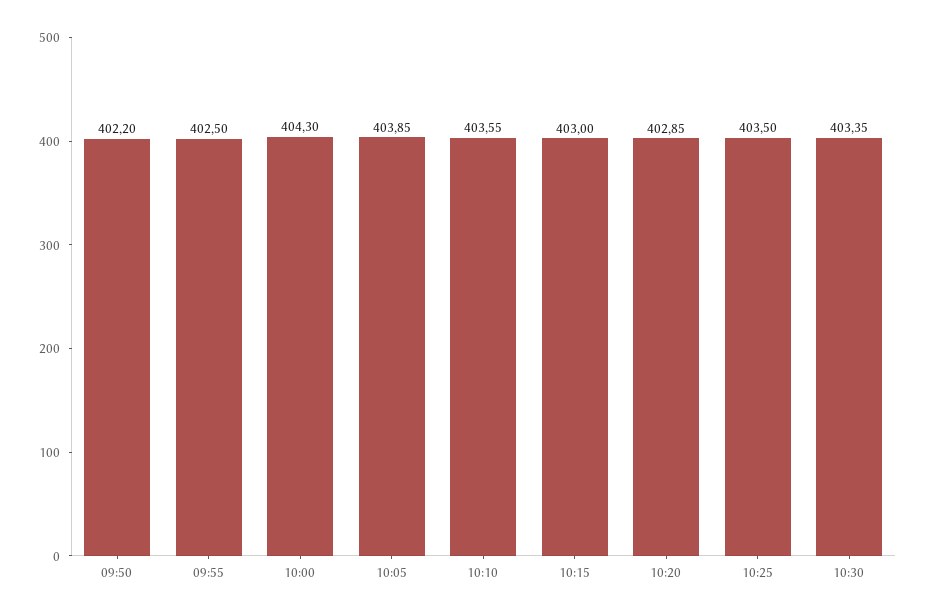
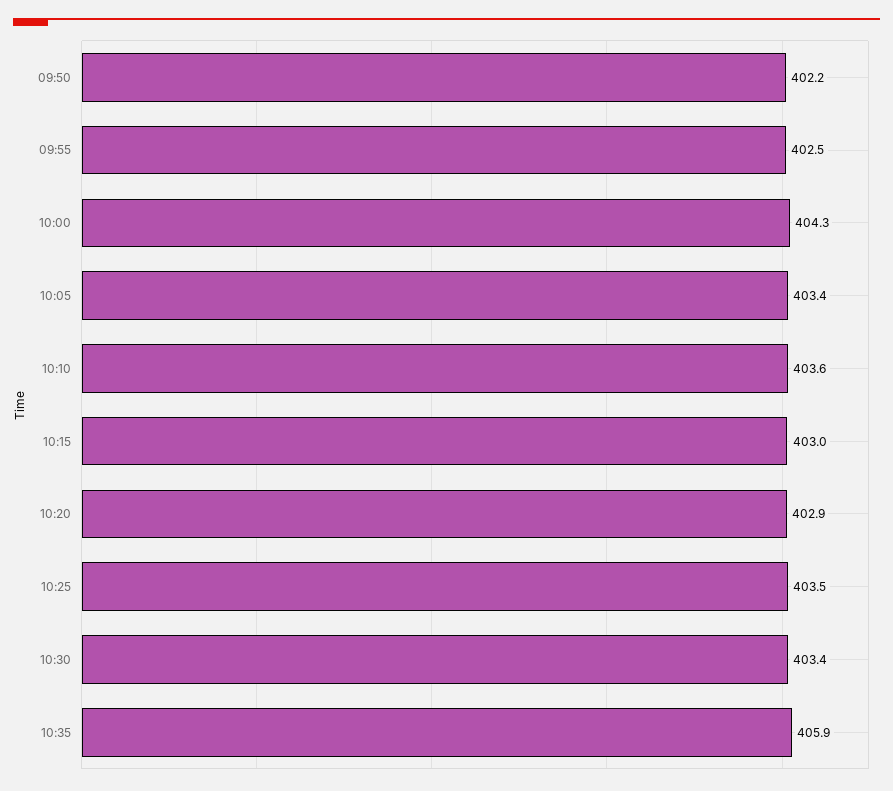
10:05: 403.85 -> 403.4
10:35: none -> 405.9

